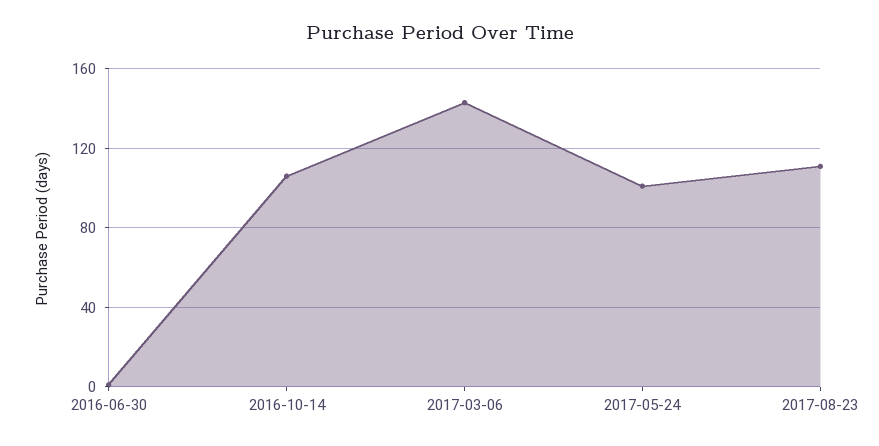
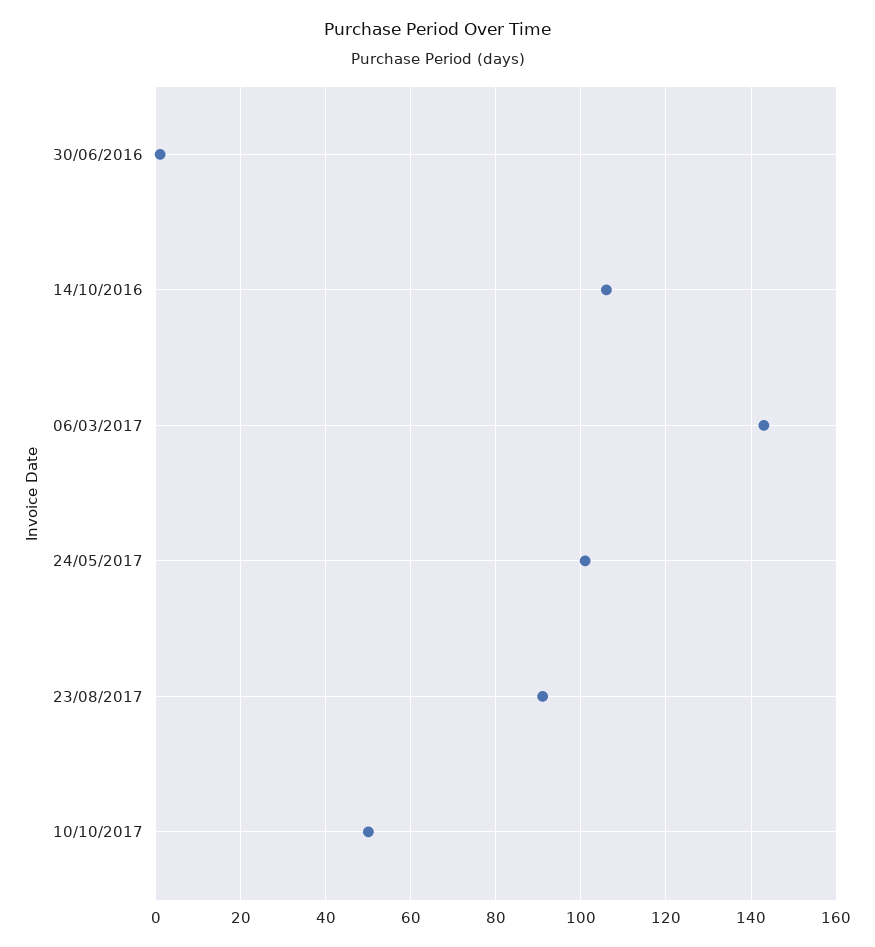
2017-08-23: 110 -> 90
10/10/2017: none -> 50

